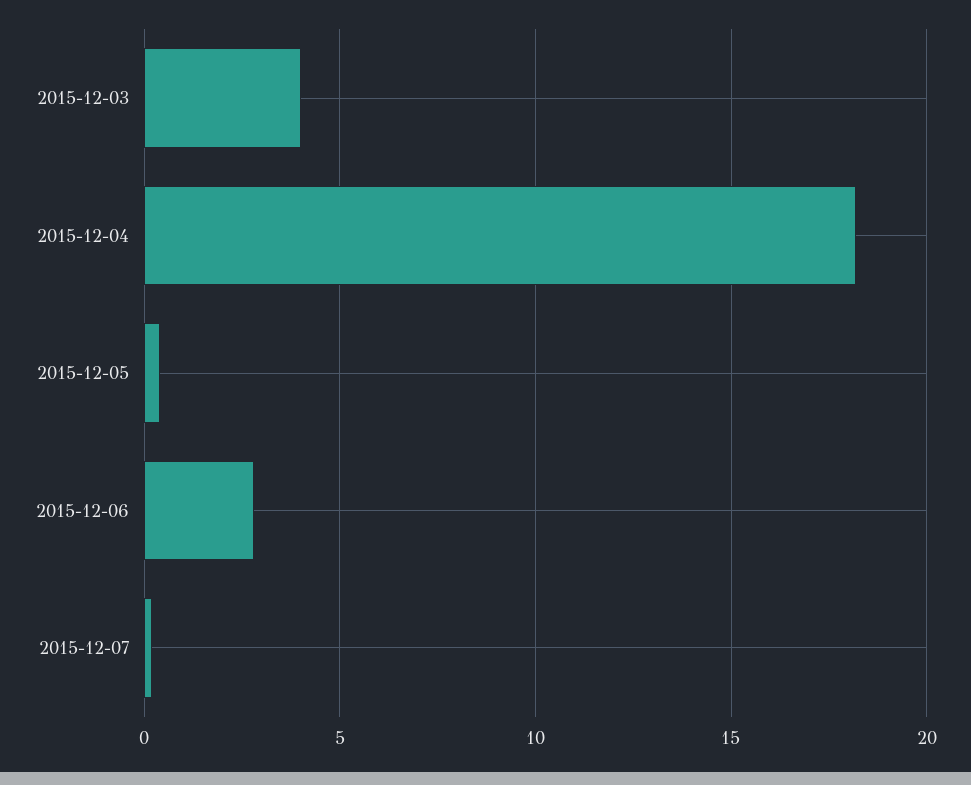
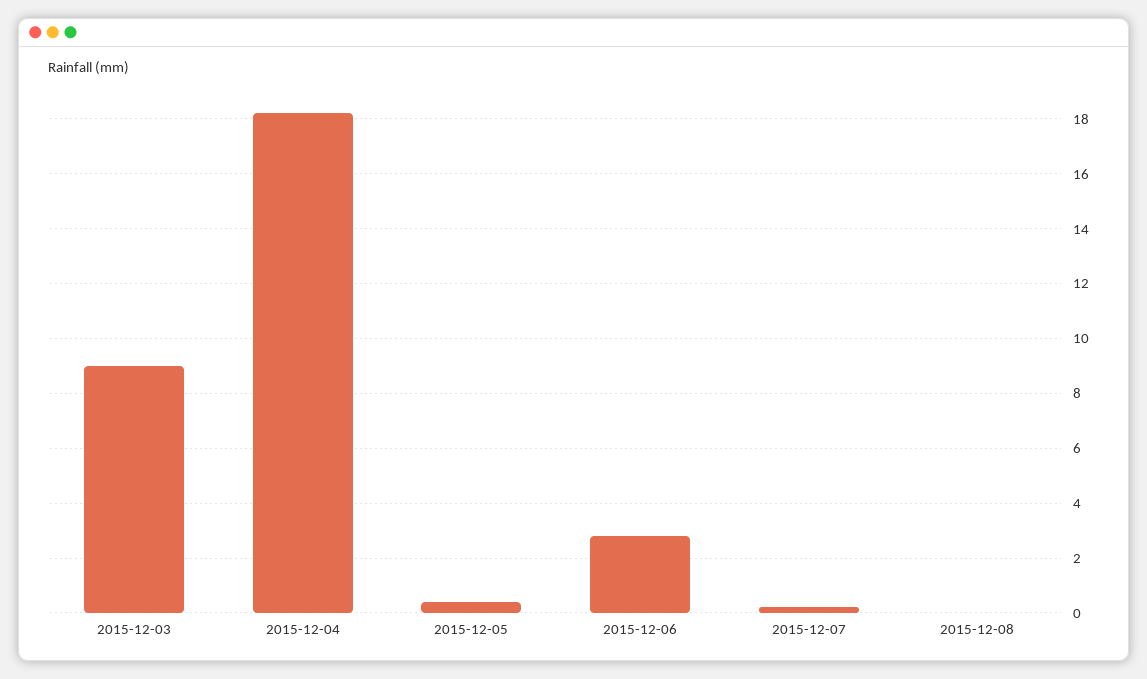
2015-12-03: 4 -> 9
2015-12-08: none -> 0

